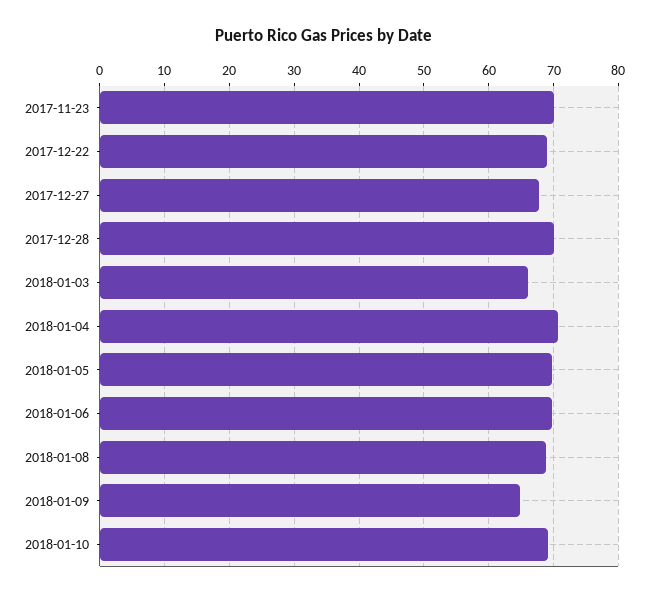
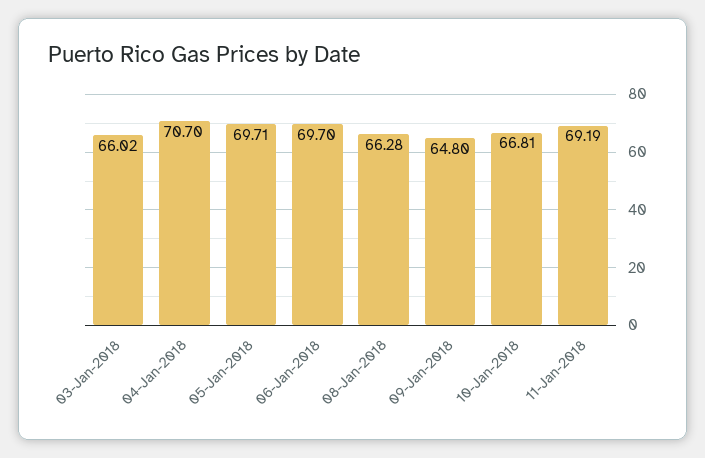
2017-11-23: 70 -> none
2017-12-22: 69 -> none
2017-12-27: 68 -> none
2017-12-28: 70 -> none
2018-01-08: 69 -> 66.28
2018-01-10: 69 -> 66.81
11-Jan-2018: none -> 69.19

